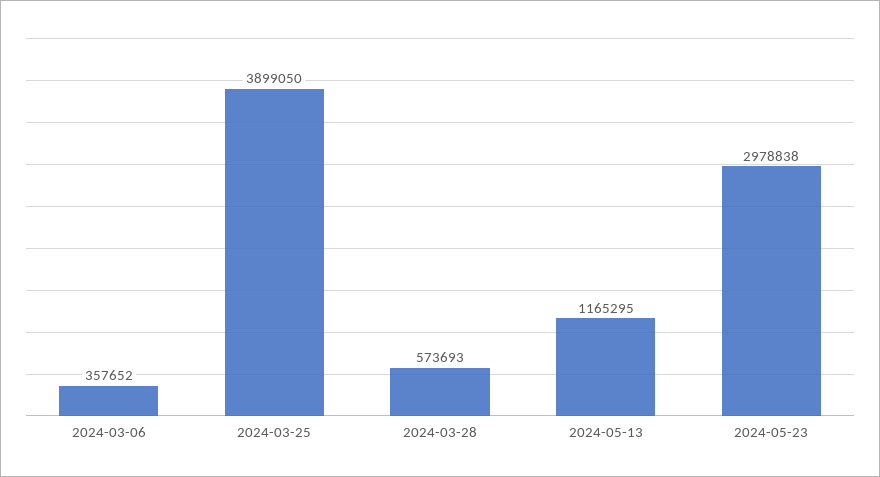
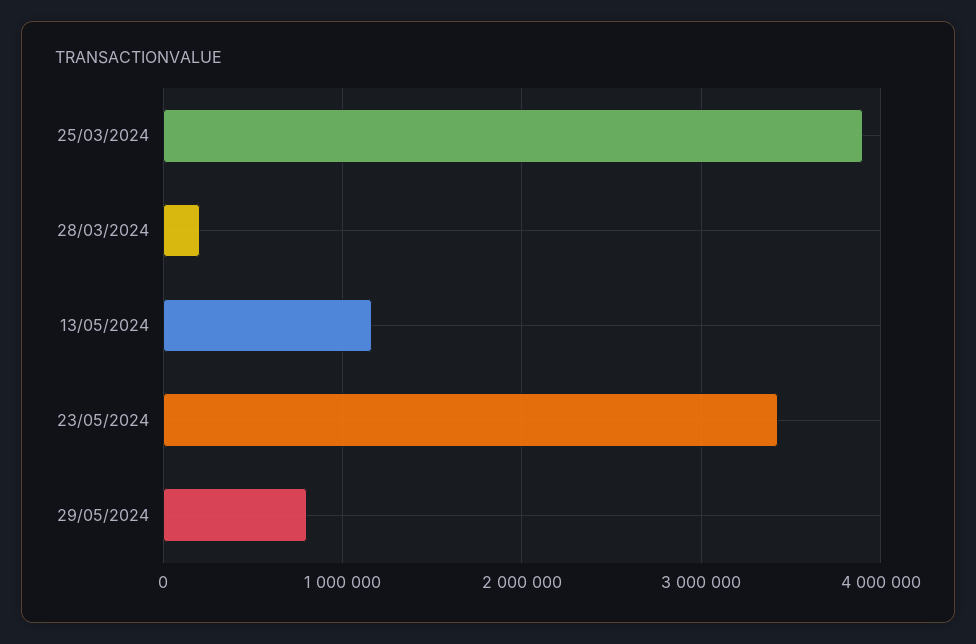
2024-03-06: 357652 -> none
2024-03-28: 573693 -> 200000
2024-05-23: 2978838 -> 3400000
29/05/2024: none -> 800000

